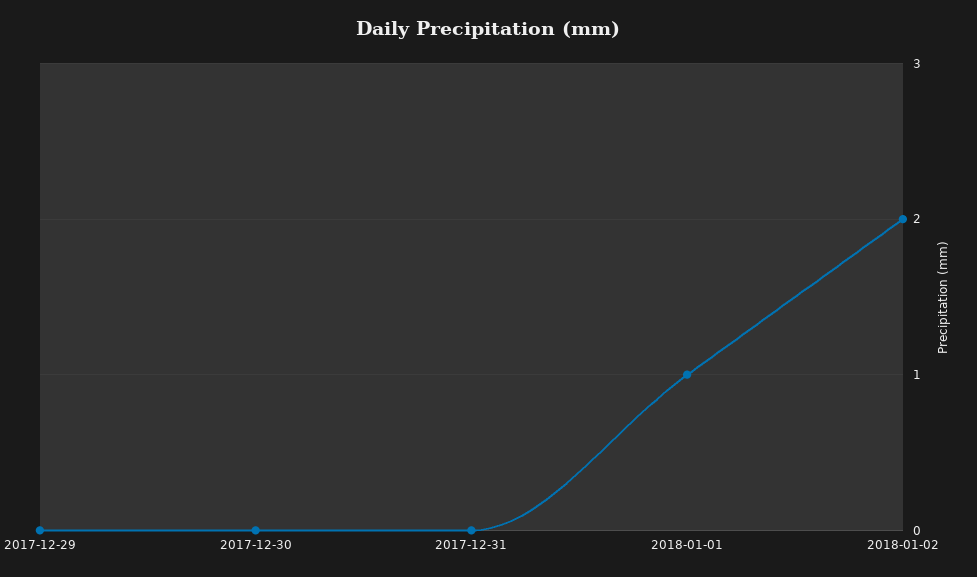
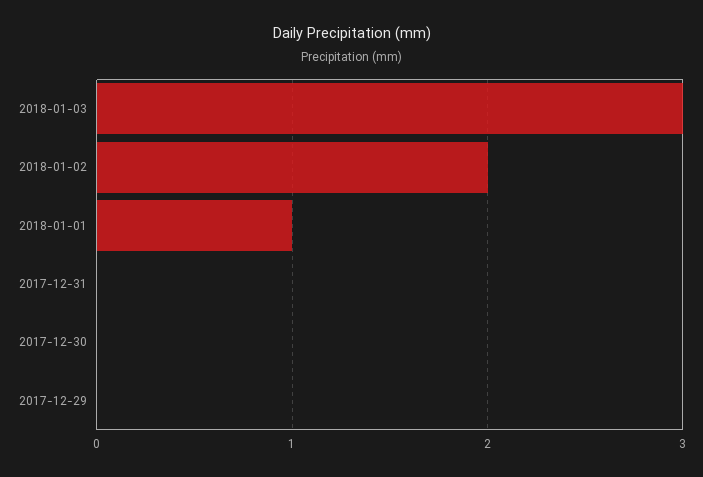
2018-01-03: none -> 3

